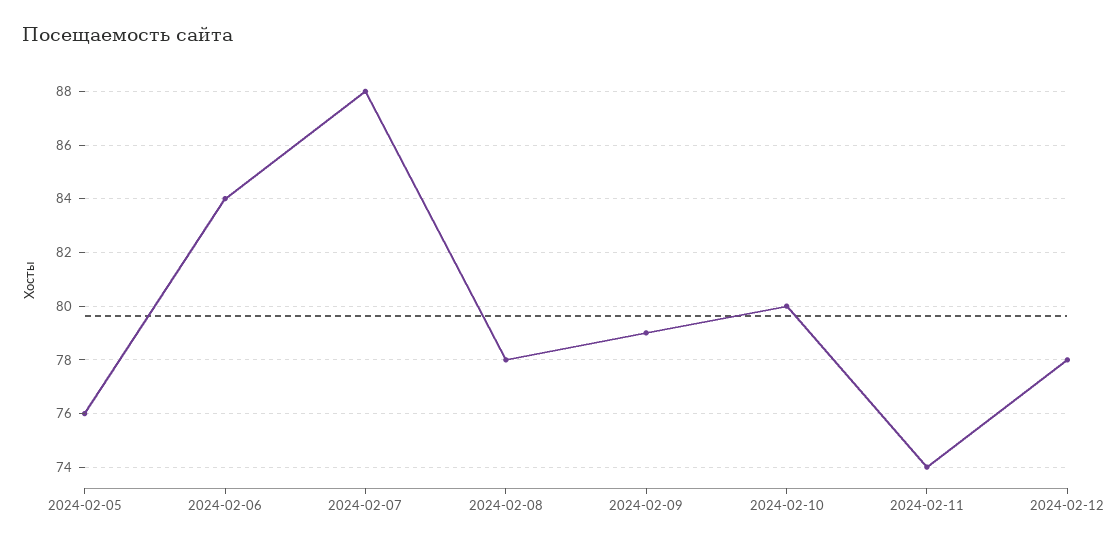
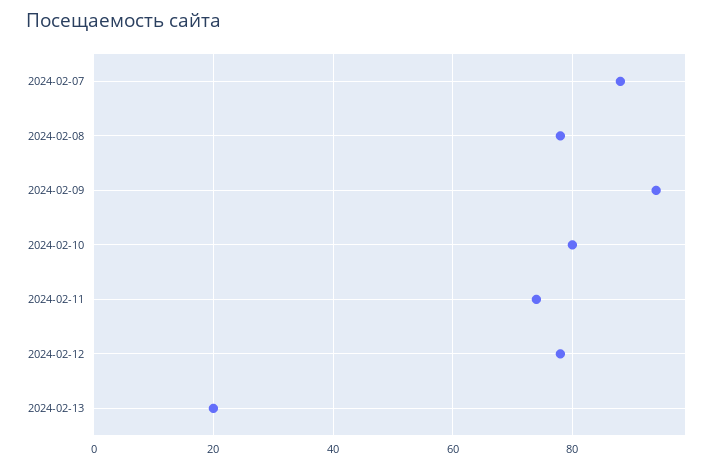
2024-02-05: 76 -> none
2024-02-06: 84 -> none
2024-02-09: 79 -> 95
2024-02-13: none -> 20

